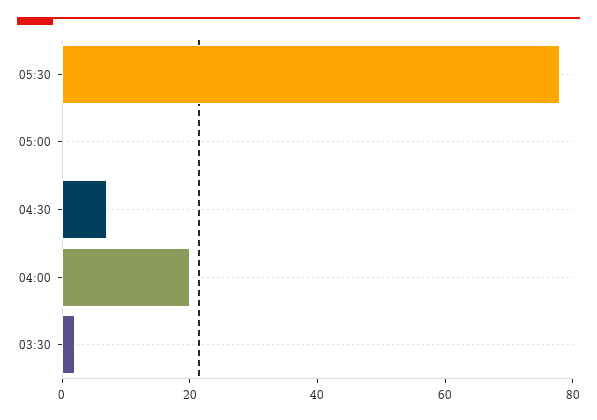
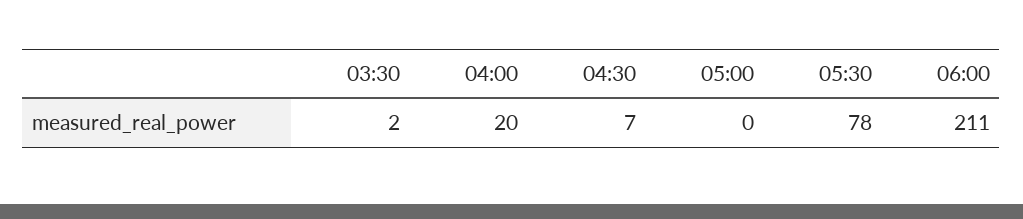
06:00: none -> 211

